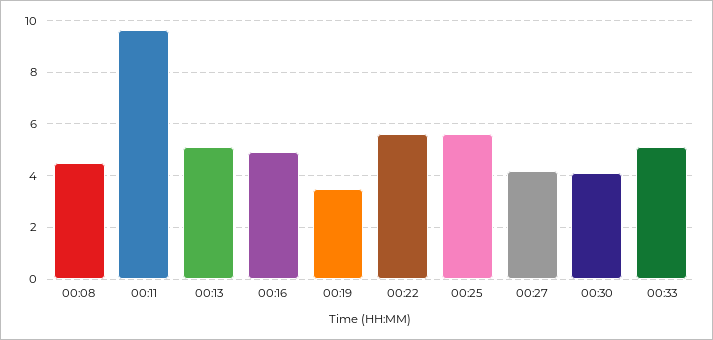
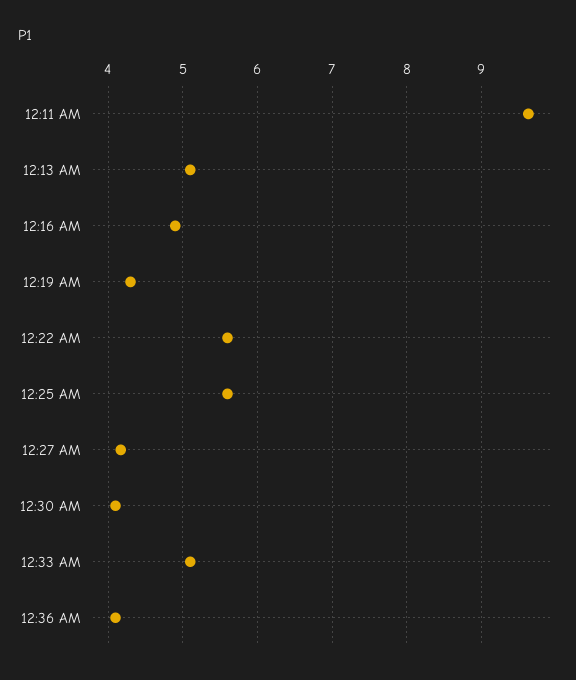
00:08: 4.5 -> none
00:19: 3.5 -> 4.3
12:36 AM: none -> 4.1

